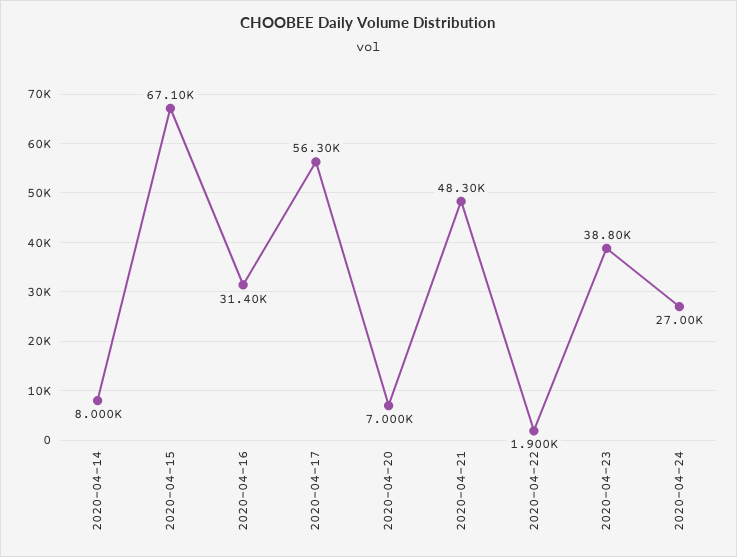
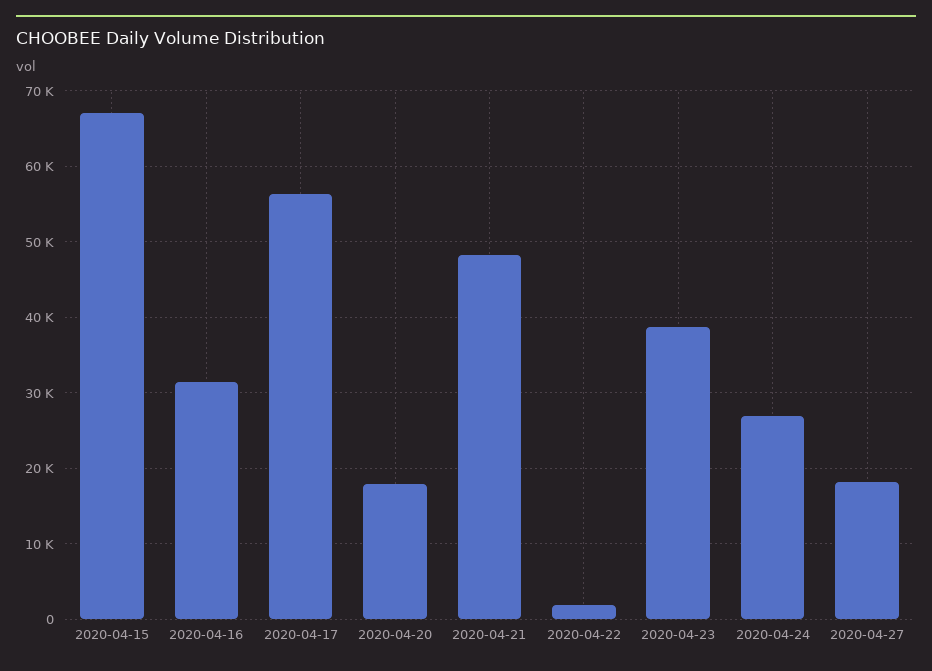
2020-04-14: 8000 -> none
2020-04-20: 7000 -> 18000
2020-04-27: none -> 18000

